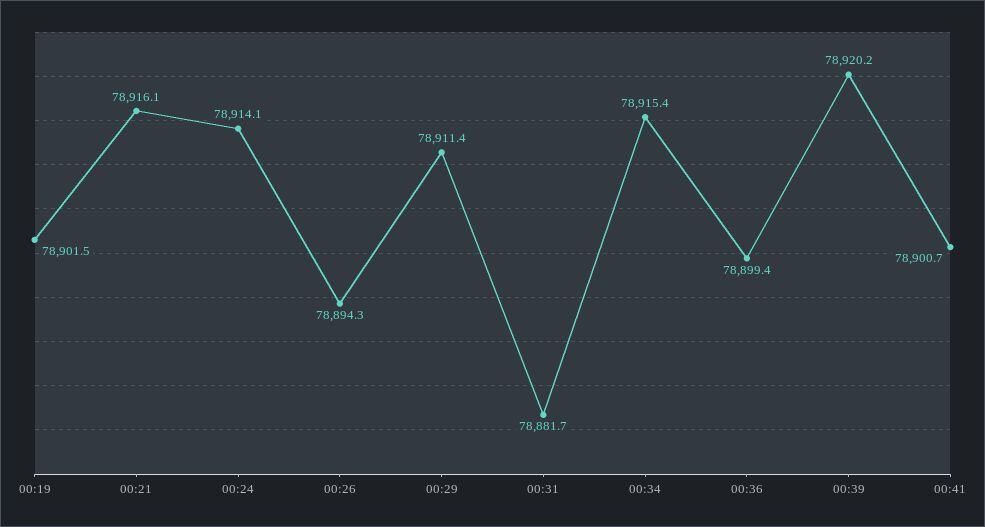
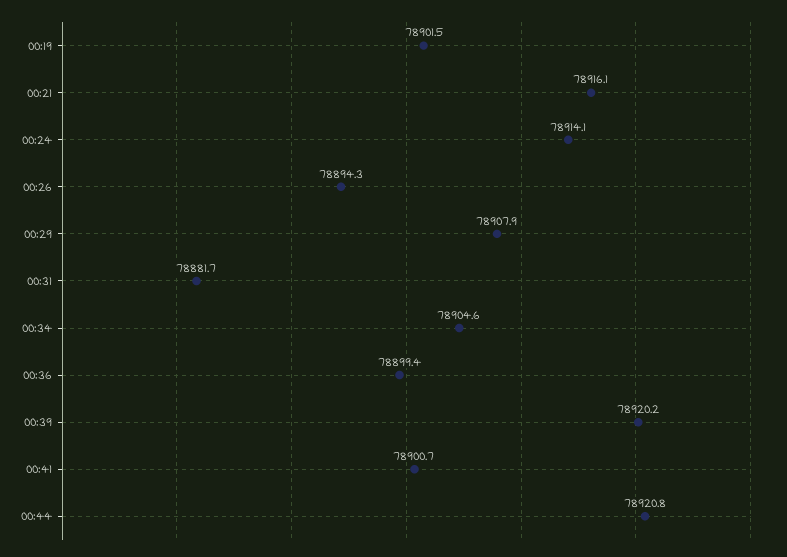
00:29: 78911.4 -> 78907.9
00:34: 78915.4 -> 78904.6
00:44: none -> 78920.8

